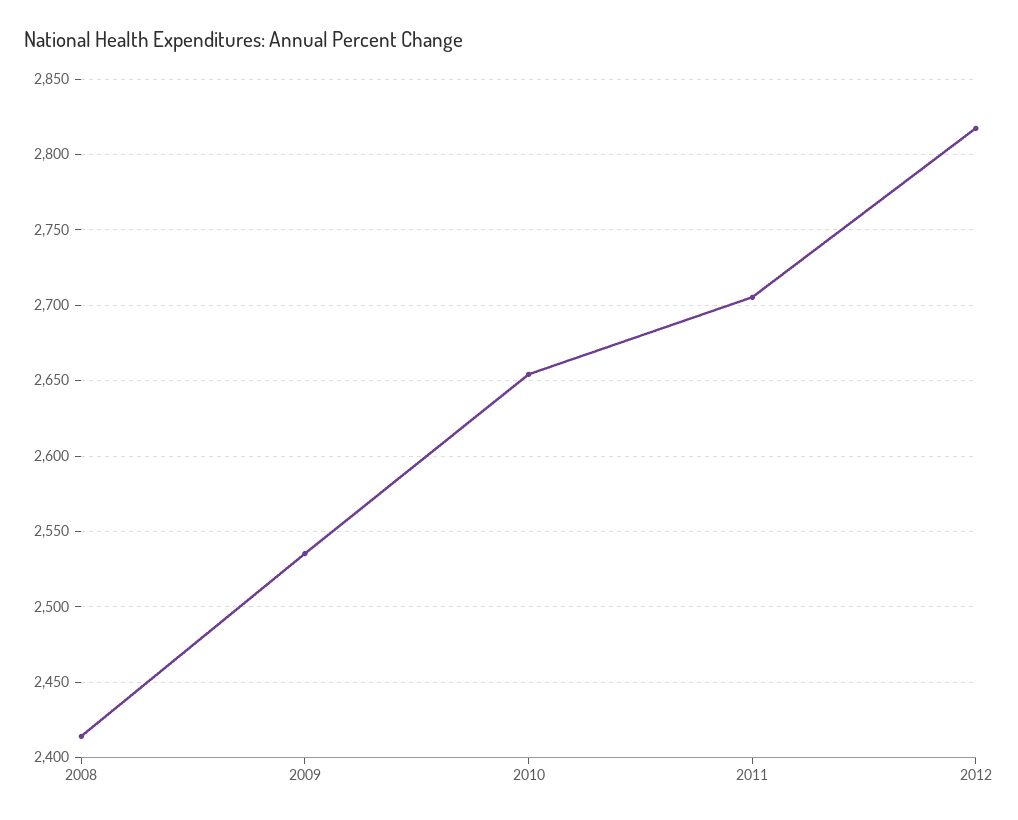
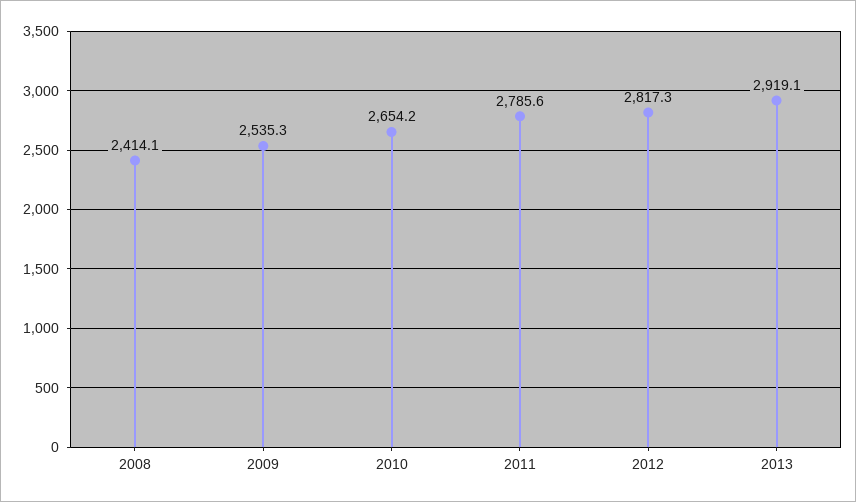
2011: 2705 -> 2785.6
2013: none -> 2919.1

